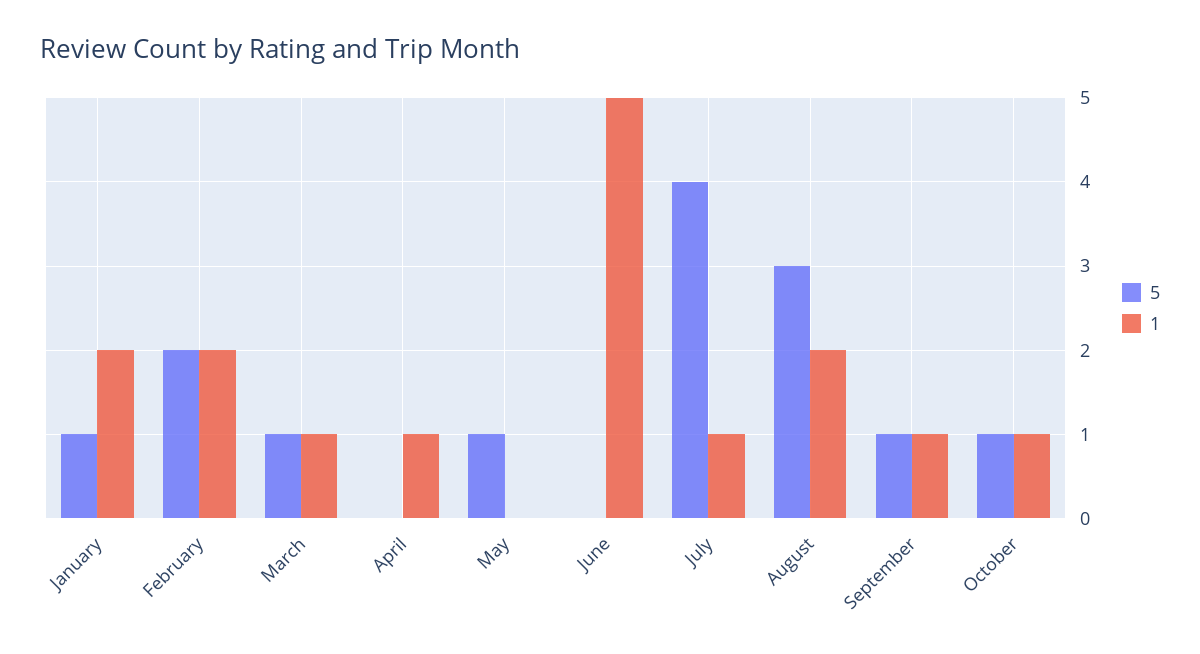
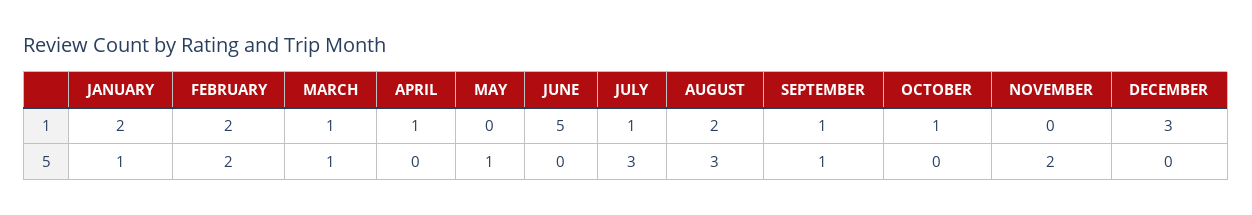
5, July: 4 -> 3
5, October: 1 -> 0
1, NOVEMBER: none -> 0
1, DECEMBER: none -> 3
5, NOVEMBER: none -> 2
5, DECEMBER: none -> 0

